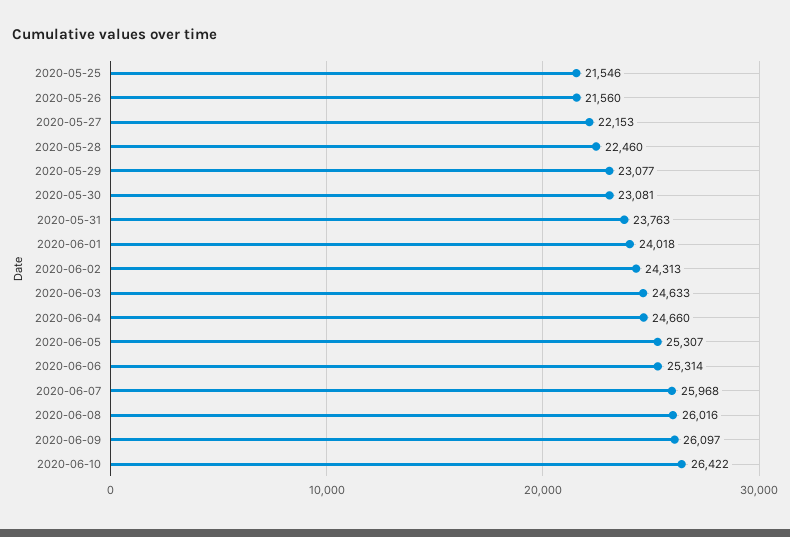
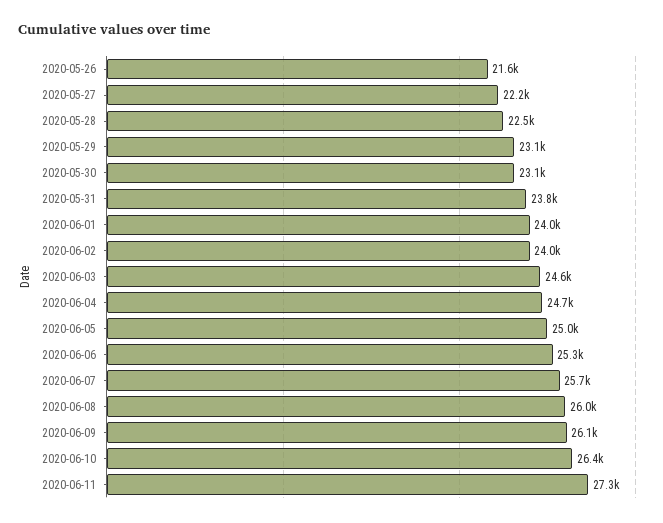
2020-05-25: 21546 -> none
2020-06-02: 24313 -> 24000
2020-06-05: 25307 -> 25000
2020-06-07: 25968 -> 25700
2020-06-11: none -> 27300

